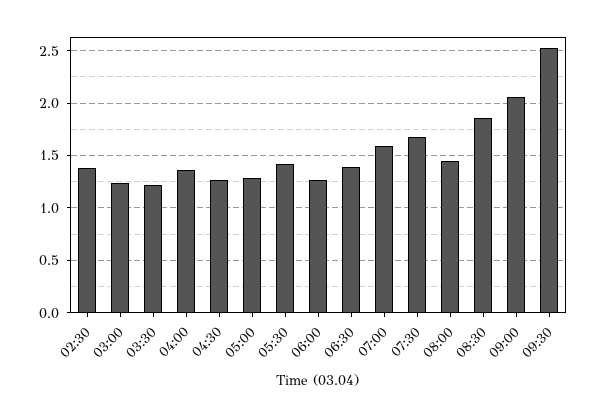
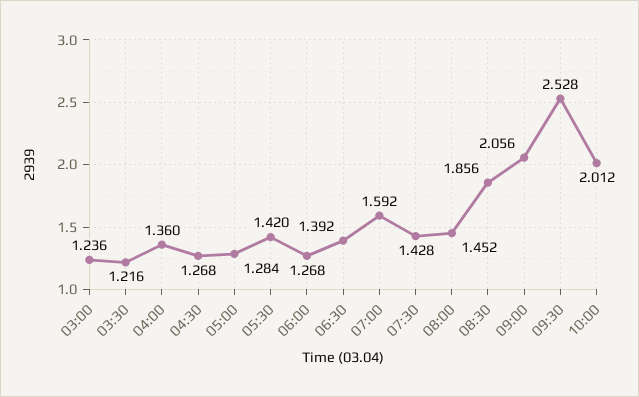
02:30: 1.4 -> none
07:30: 1.7 -> 1.428
10:00: none -> 2.012

